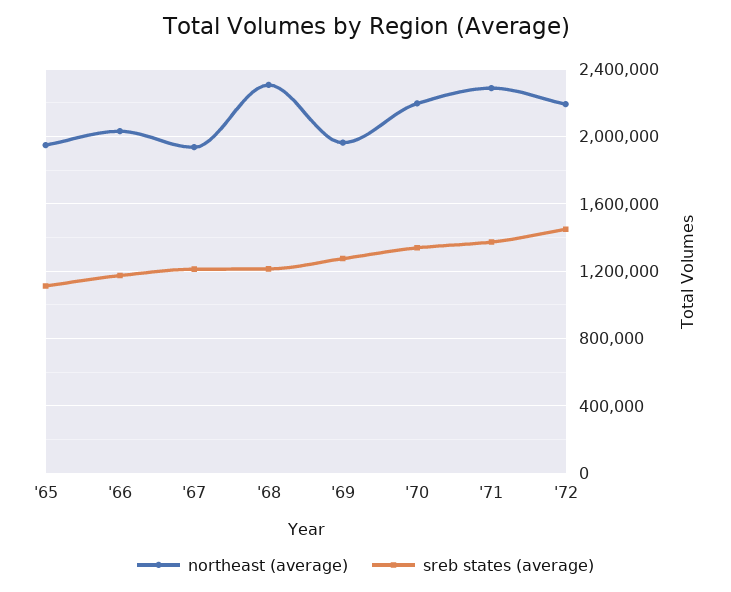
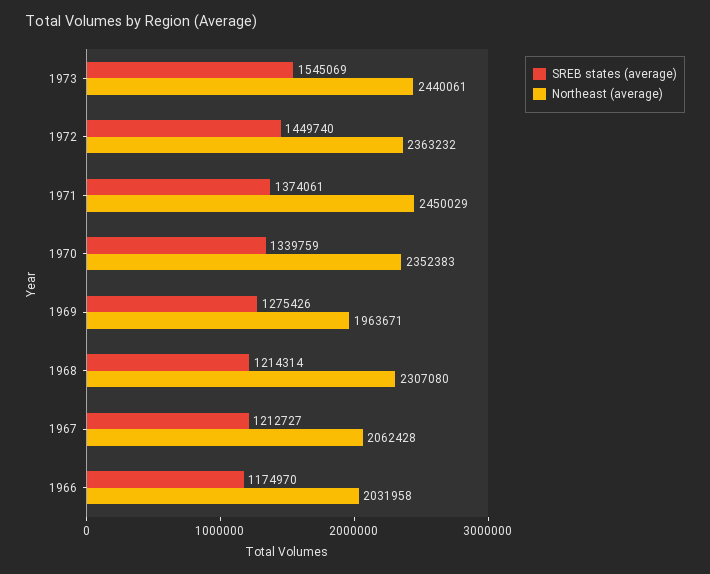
northeast (average), '65: 1950000 -> none
sreb states (average), '65: 1100000 -> none
northeast (average), '67: 1950000 -> 2062428
northeast (average), '70: 2200000 -> 2352383
northeast (average), '71: 2300000 -> 2450029
northeast (average), '72: 2200000 -> 2363232
sreb states (average), 1973: none -> 1545069
northeast (average), 1973: none -> 2440061

